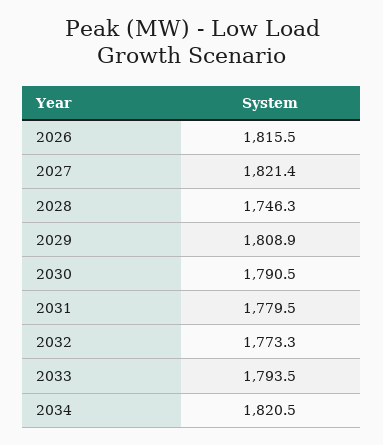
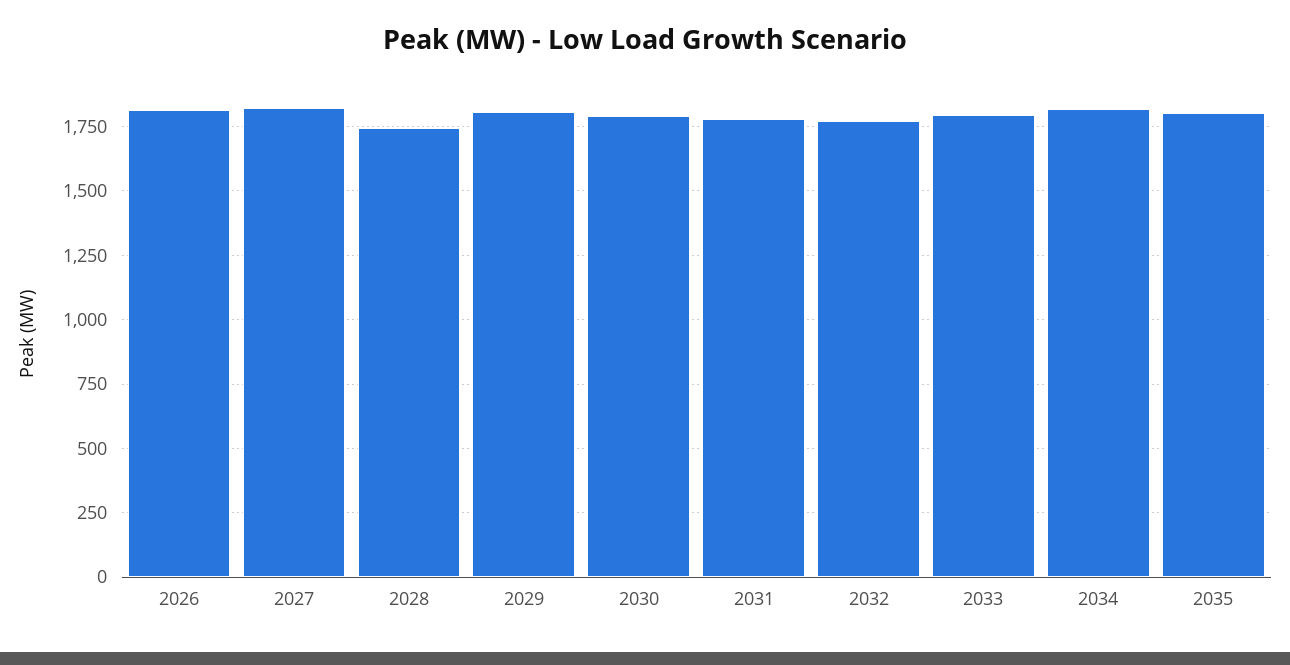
2035: none -> 1800

